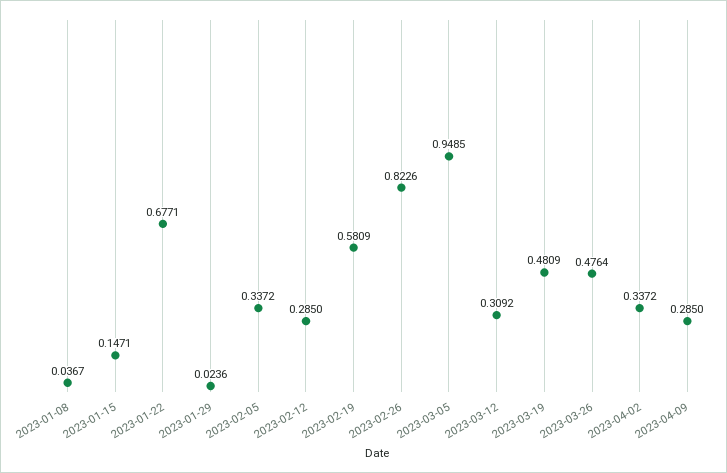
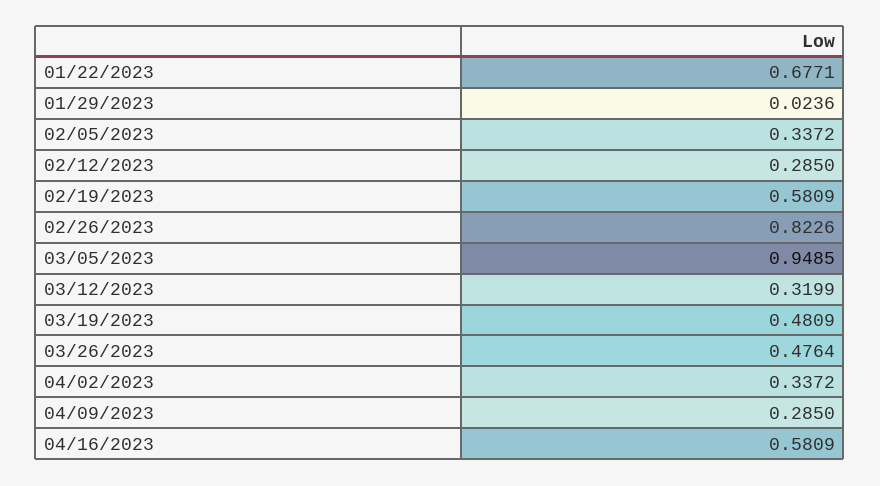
2023-01-08: 0.0367 -> none
2023-01-15: 0.1471 -> none
2023-03-12: 0.3092 -> 0.3199
04/16/2023: none -> 0.5809

